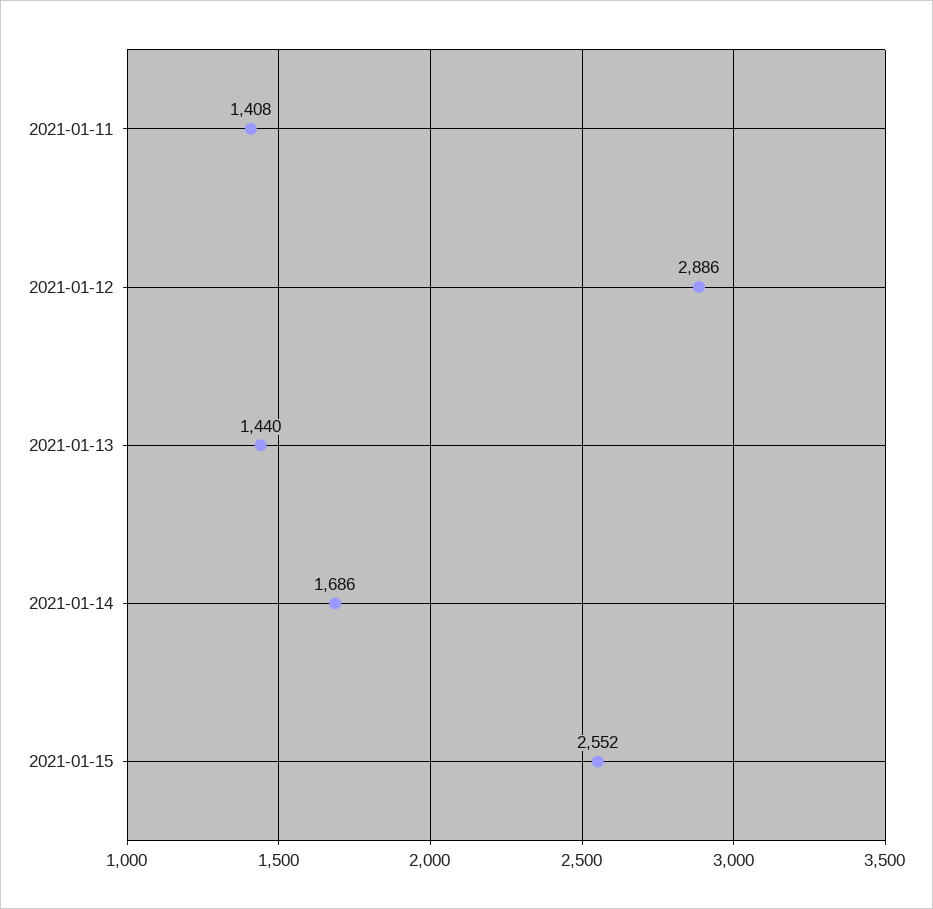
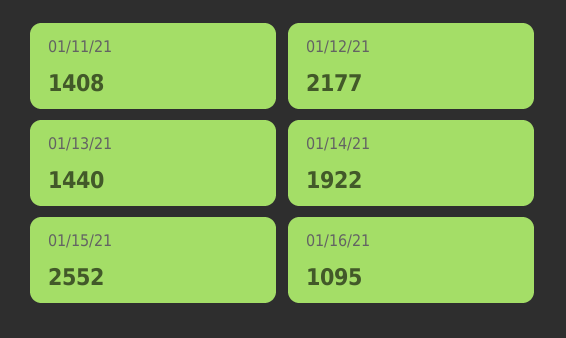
2021-01-12: 2886 -> 2177
2021-01-14: 1686 -> 1922
01/16/21: none -> 1095

